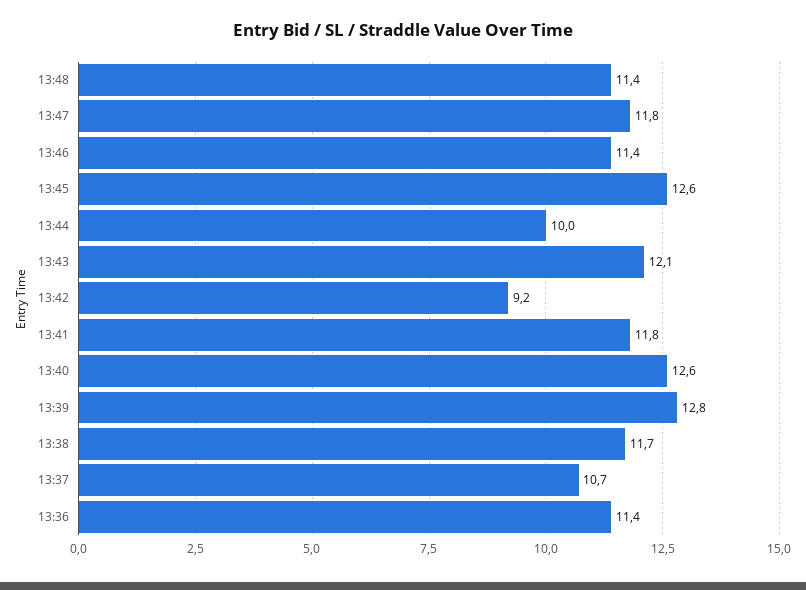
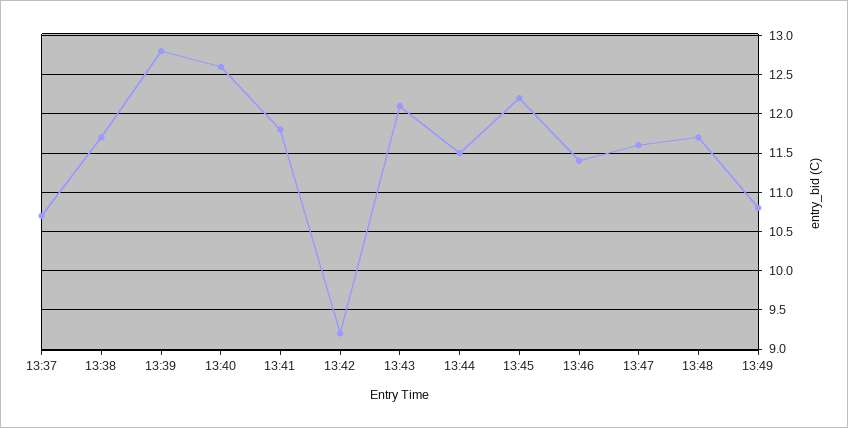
13:48: 11.4 -> 11.7
13:47: 11.8 -> 11.6
13:45: 12.6 -> 12.2
13:44: 10 -> 11.5
13:36: 11.4 -> none
13:49: none -> 10.8

